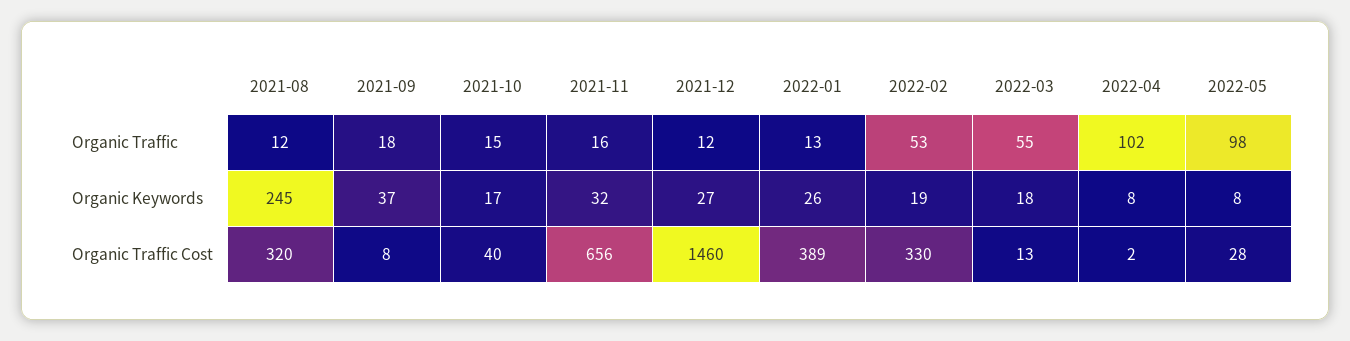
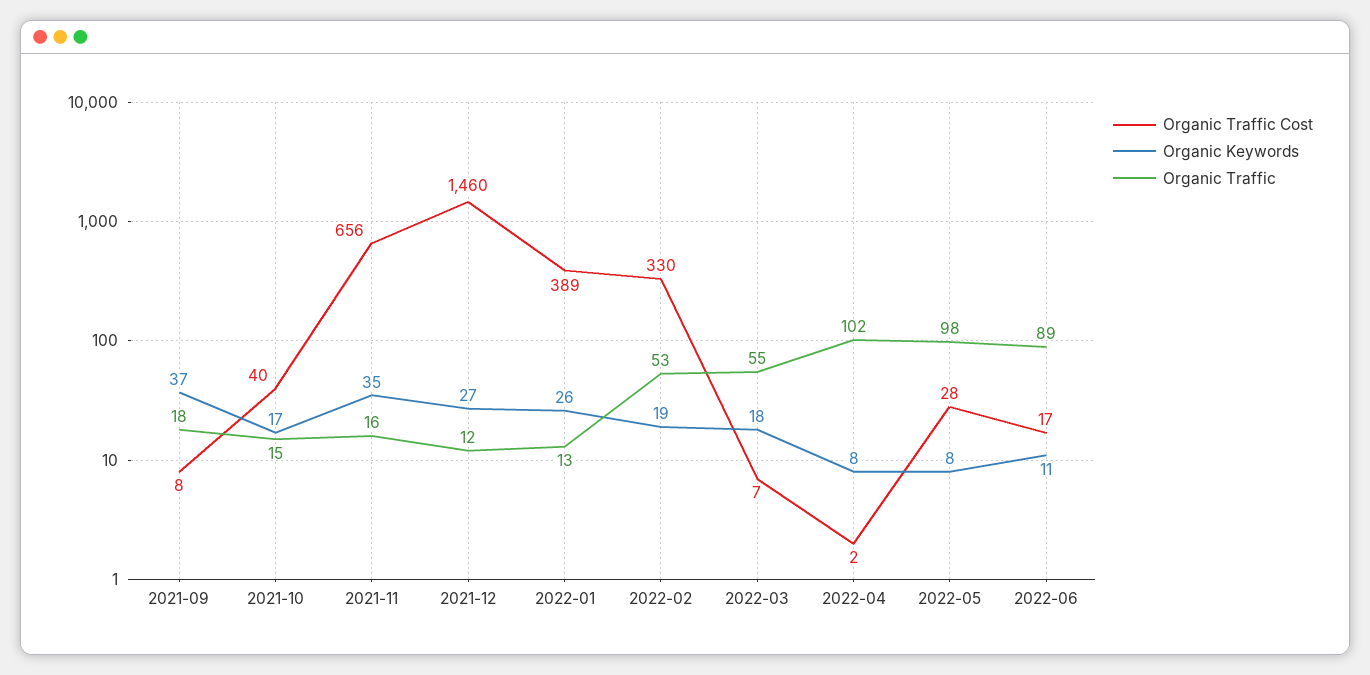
Organic Traffic, 2021-08: 12 -> none
Organic Keywords, 2021-08: 245 -> none
Organic Keywords, 2021-11: 32 -> 35
Organic Traffic Cost, 2021-08: 320 -> none
Organic Traffic Cost, 2022-03: 13 -> 7
Organic Traffic Cost, 2022-06: none -> 17
Organic Keywords, 2022-06: none -> 11
Organic Traffic, 2022-06: none -> 89

